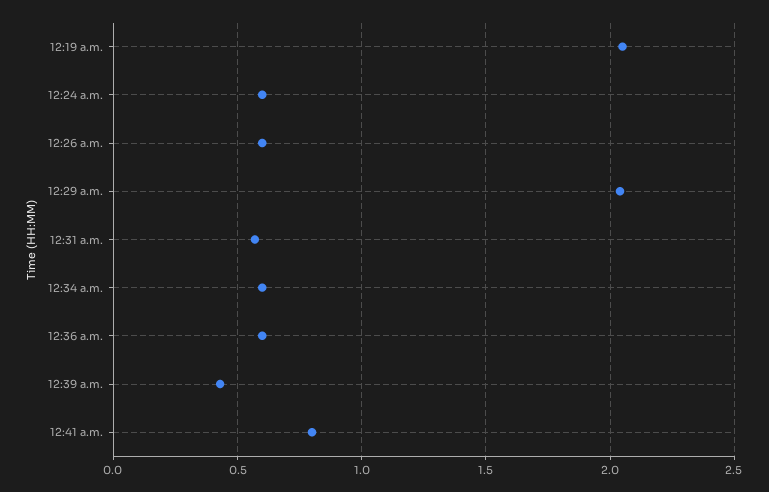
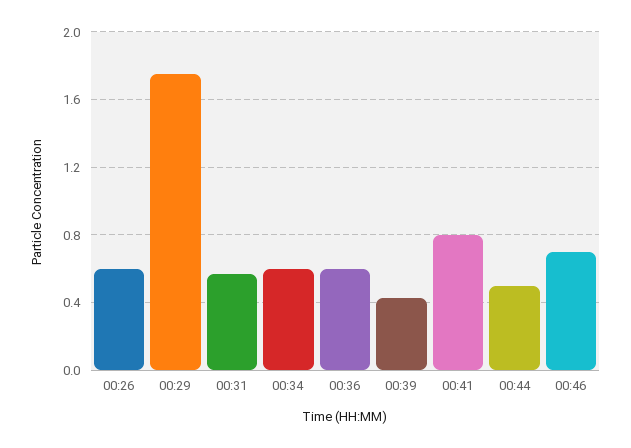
12:19 a.m.: 2.05 -> none
12:24 a.m.: 0.6 -> none
12:29 a.m.: 2.05 -> 1.75
00:44: none -> 0.5
00:46: none -> 0.7

